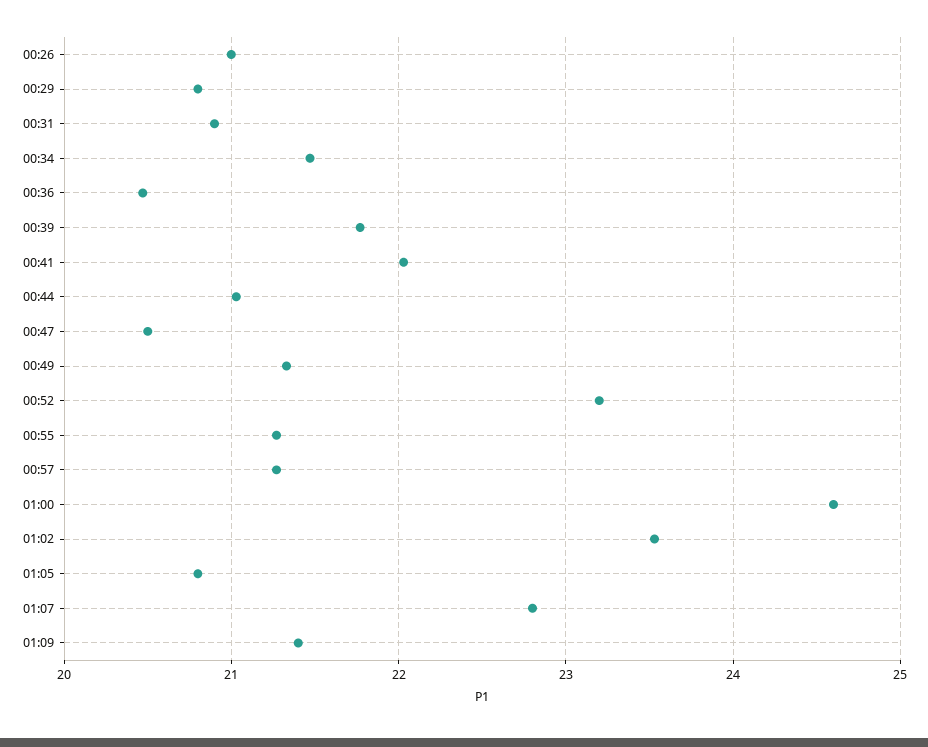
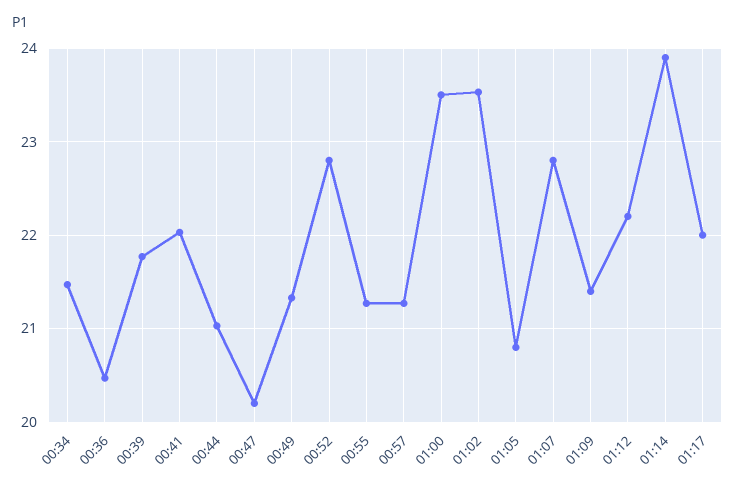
00:26: 21 -> none
00:29: 20.8 -> none
00:31: 20.9 -> none
00:47: 20.5 -> 20.2
00:52: 23.2 -> 22.8
01:00: 24.6 -> 23.5
01:12: none -> 22.2
01:14: none -> 23.9
01:17: none -> 22

